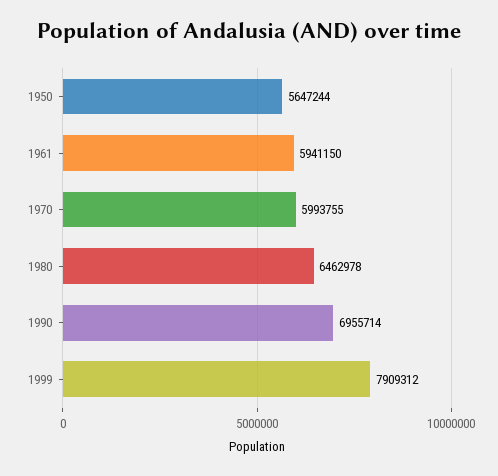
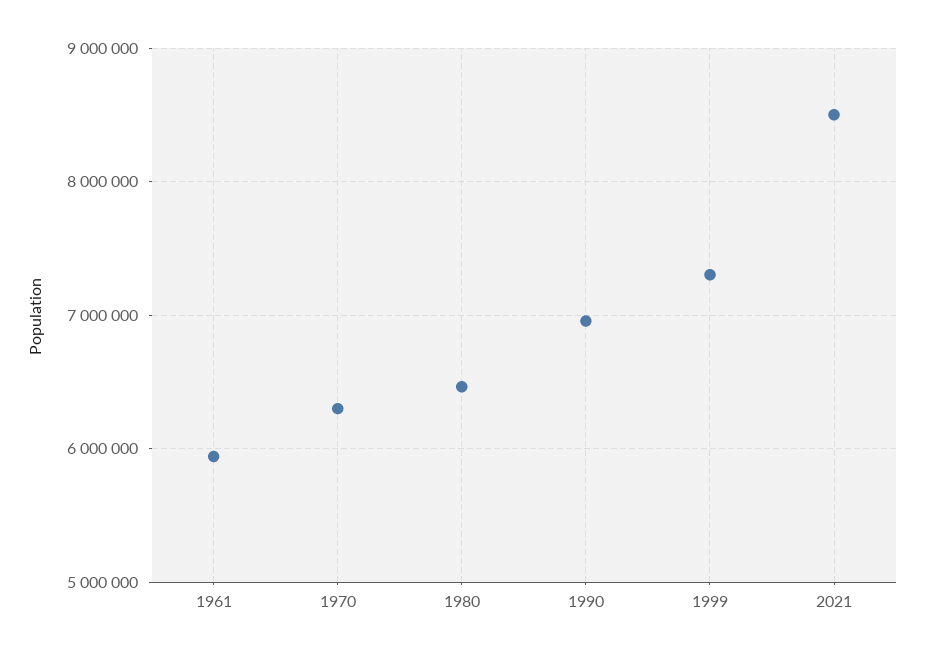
1950: 5647244 -> none
1970: 5993755 -> 6300000
1999: 7909312 -> 7300000
2021: none -> 8500000

